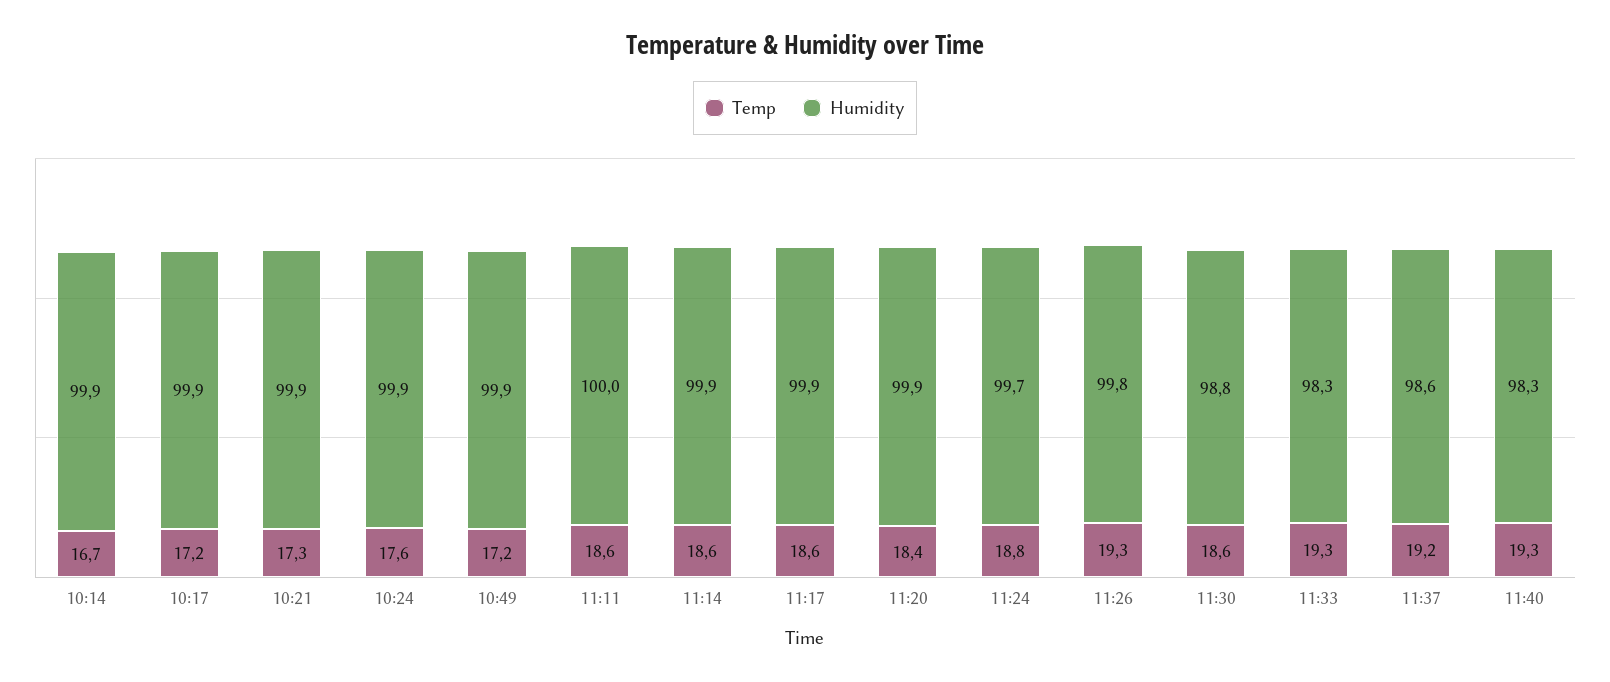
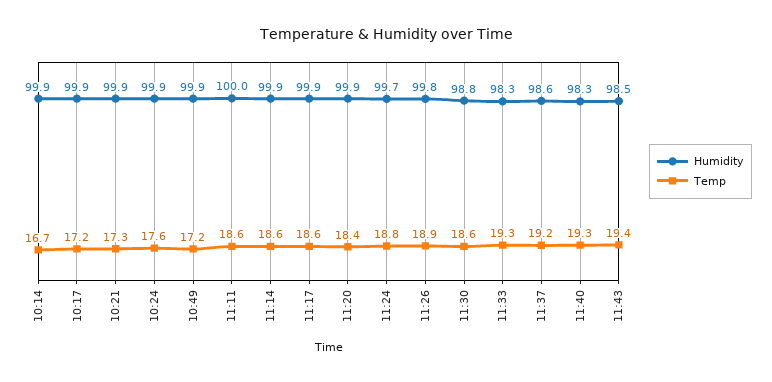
Temp, 11:26: 19.3 -> 18.9
Humidity, 11:43: none -> 98.5
Temp, 11:43: none -> 19.4

